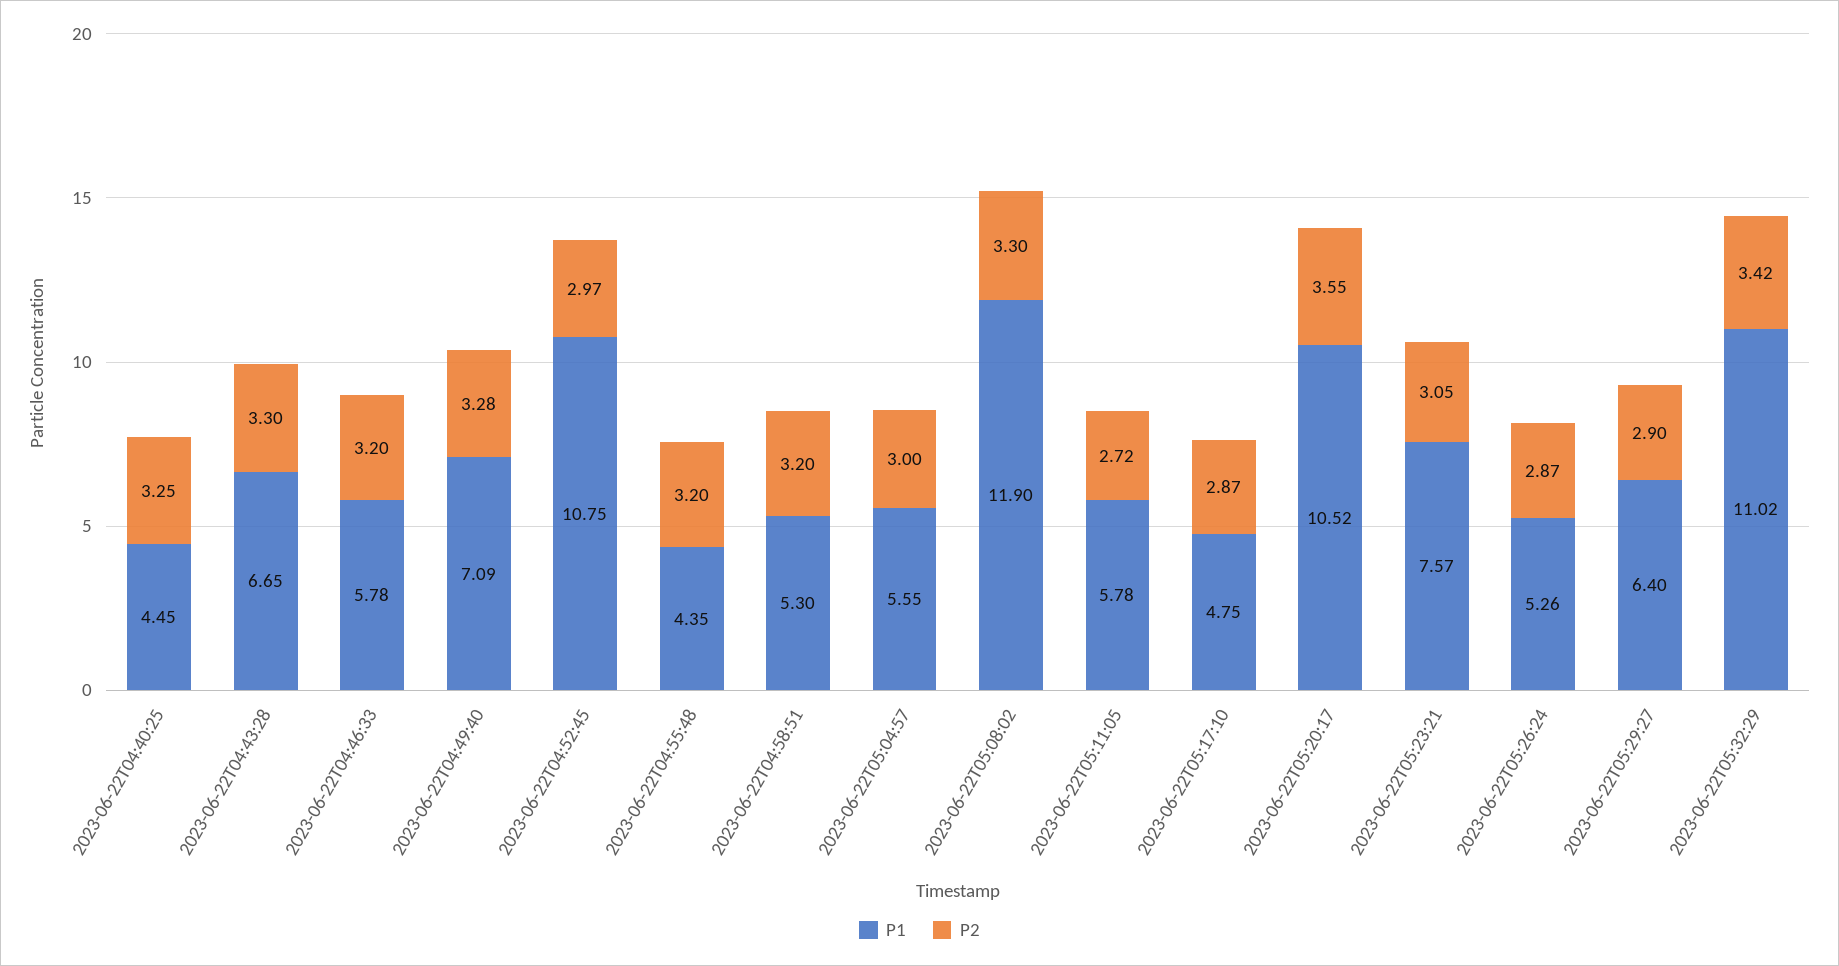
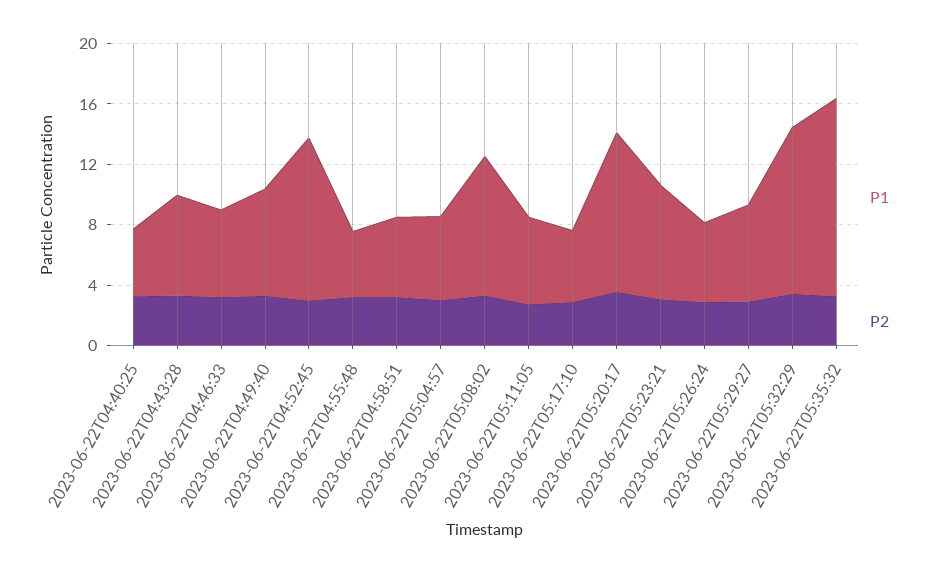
P1, 2023-06-22T05:08:02: 11.9 -> 9
P1, 2023-06-22T05:35:32: none -> 13
P2, 2023-06-22T05:35:32: none -> 3

